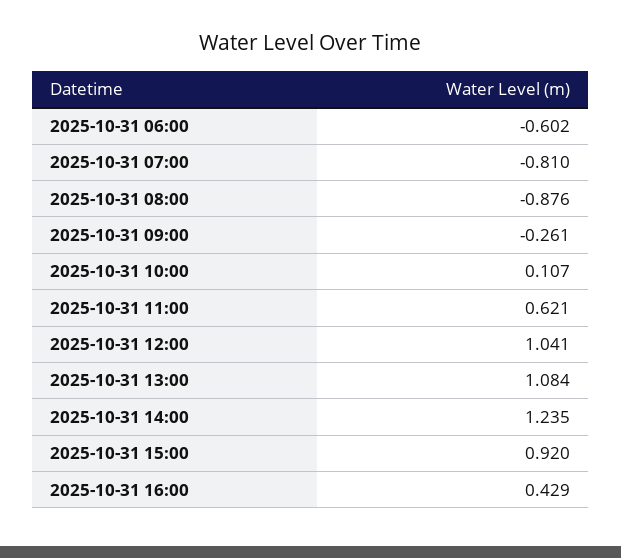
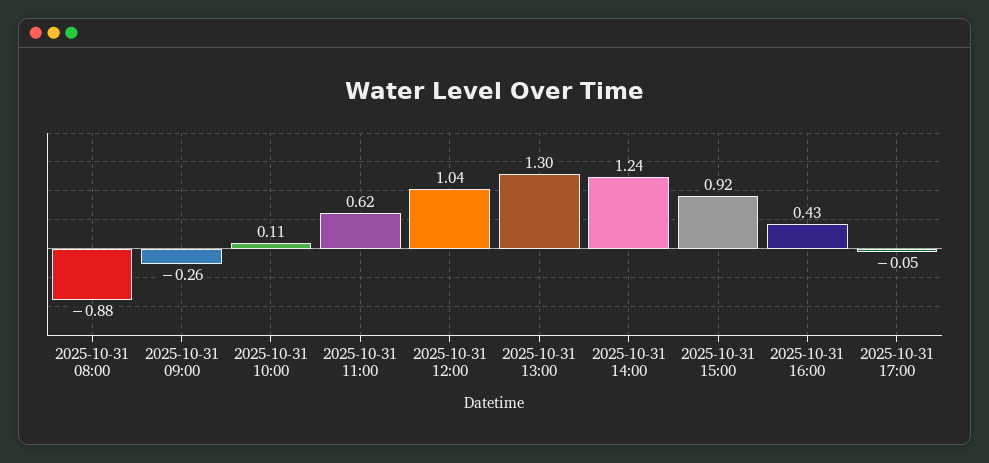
2025-10-31 06:00: -0.602 -> none
2025-10-31 07:00: -0.81 -> none
2025-10-31 13:00: 1.084 -> 1.3
2025-10-31 17:00: none -> -0.05

